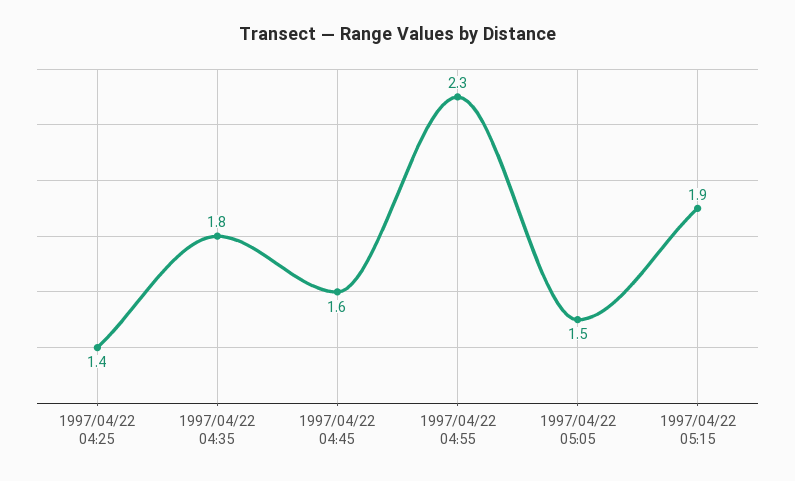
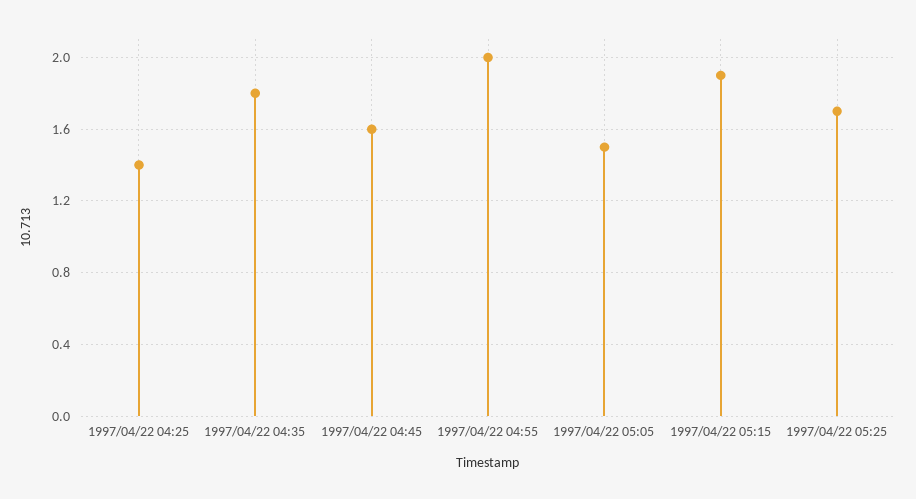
1997/04/22 04:55: 2.3 -> 2
1997/04/22 05:25: none -> 1.7

